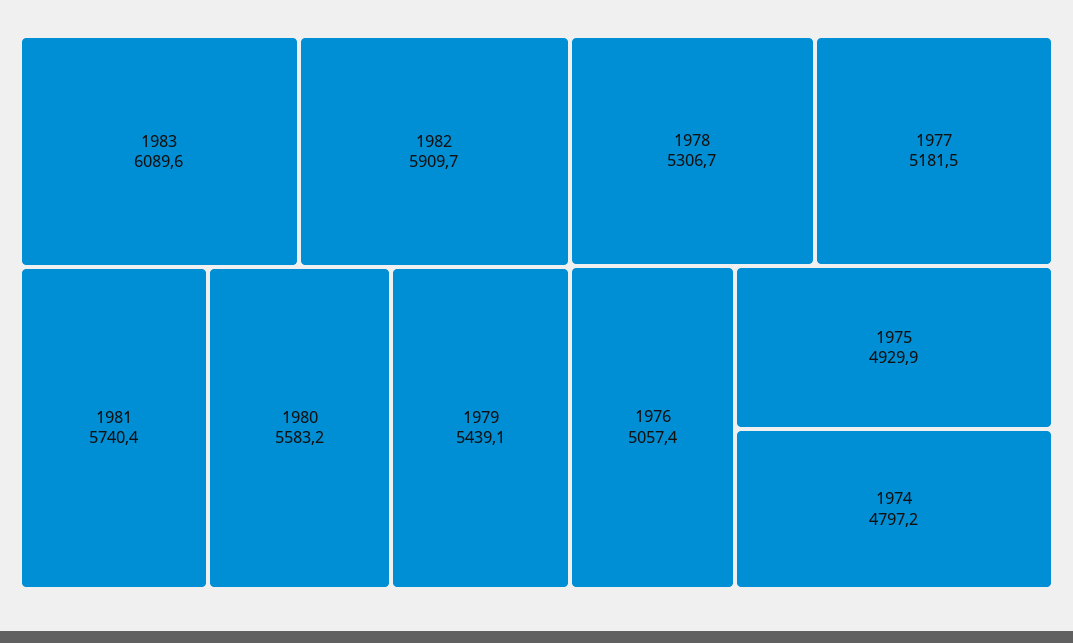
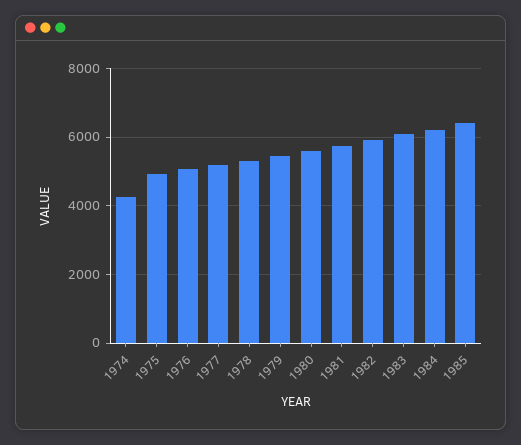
1974: 4797.2 -> 4200
1984: none -> 6200
1985: none -> 6400

